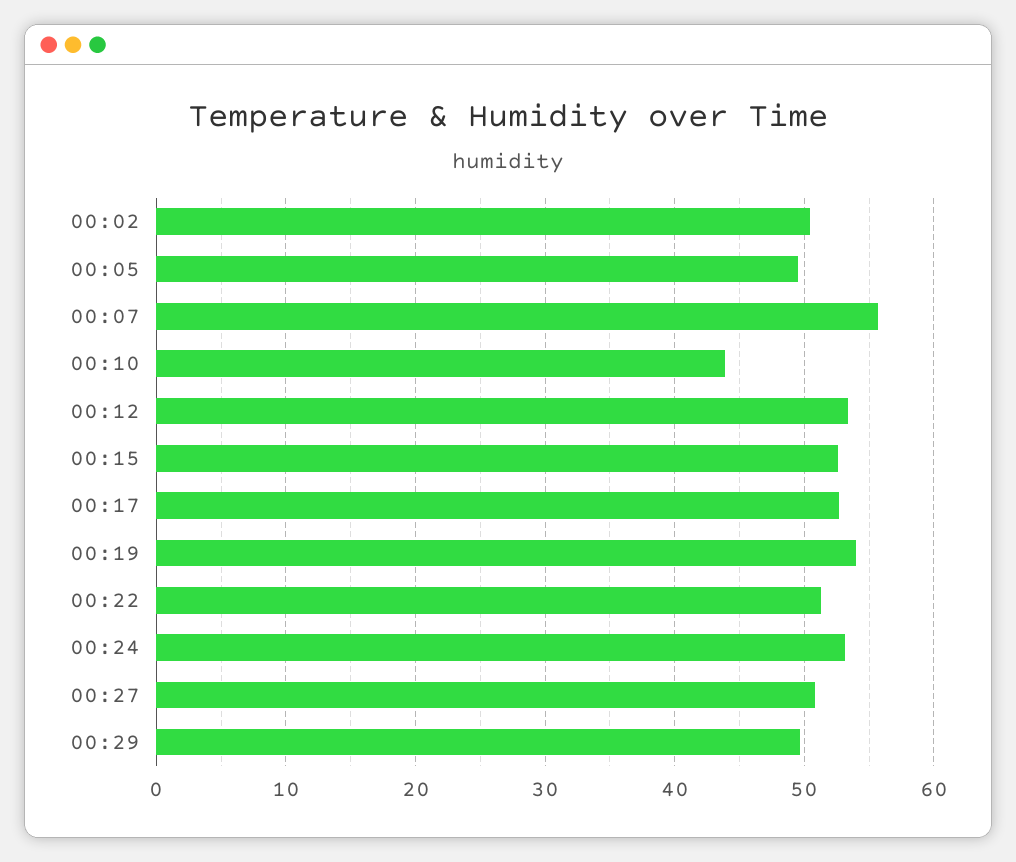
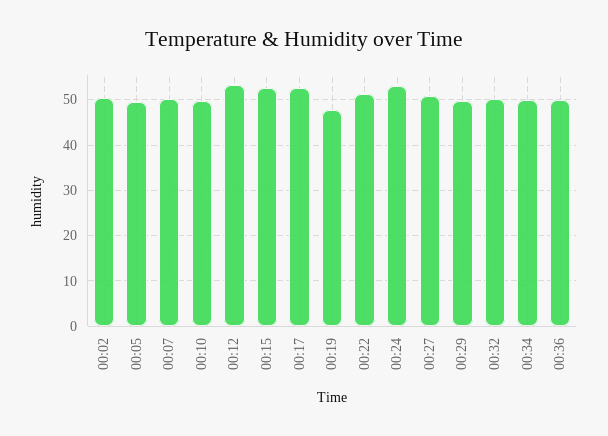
00:07: 56 -> 50
00:10: 44 -> 50
00:19: 54 -> 48
00:32: none -> 50
00:34: none -> 50
00:36: none -> 50

